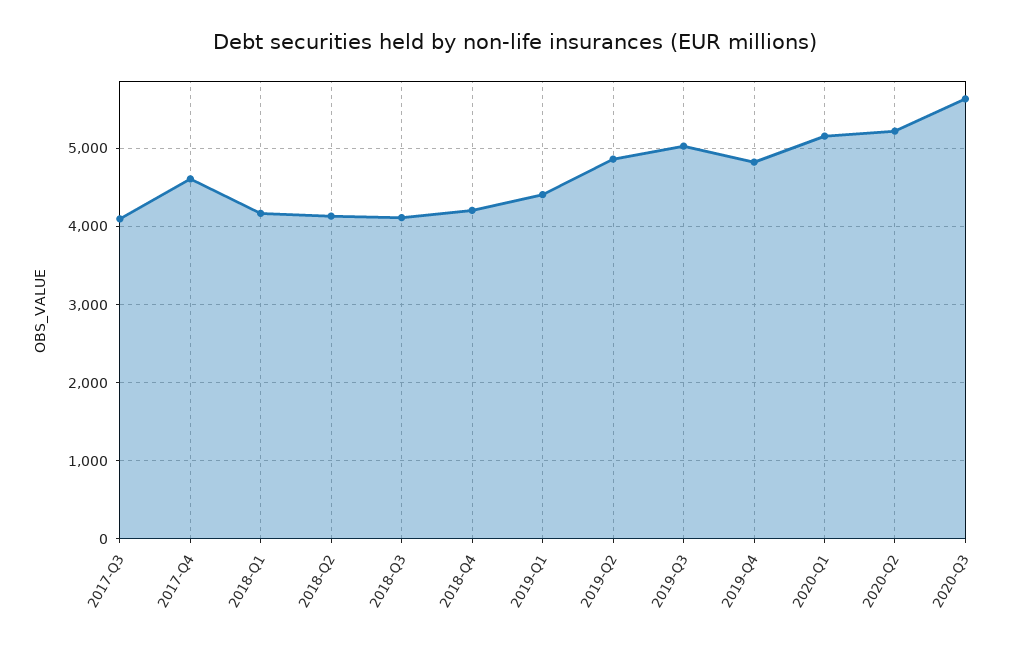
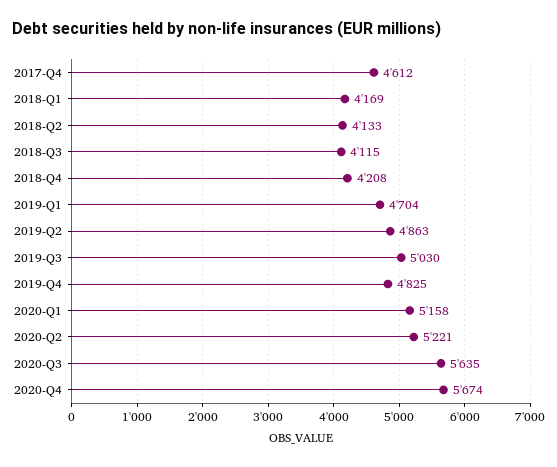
2017-Q3: 4100 -> none
2019-Q1: 4400 -> 4704
2020-Q4: none -> 5674

